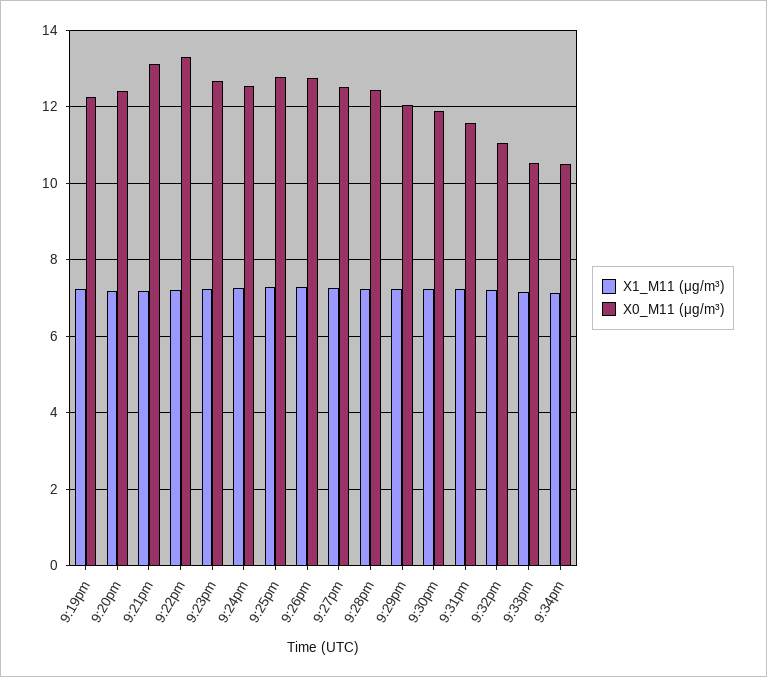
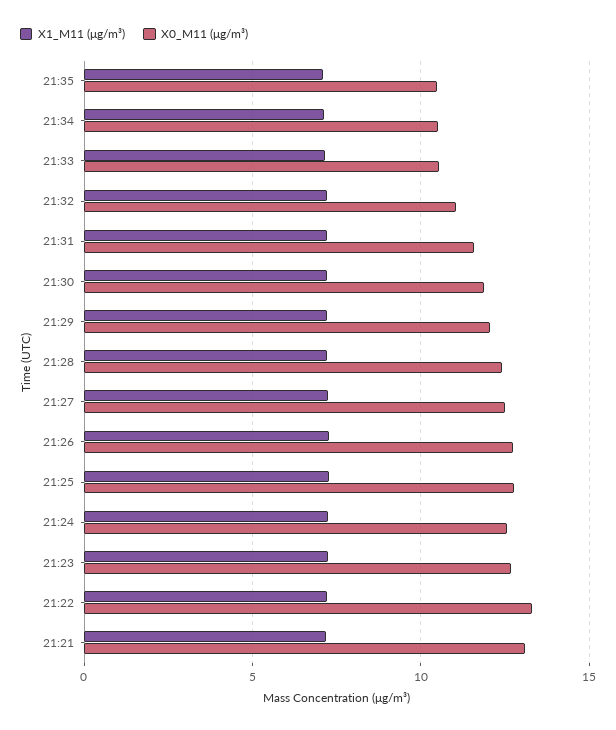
X1_M11 (μg/m³), 9:19pm: 7.2 -> none
X0_M11 (μg/m³), 9:19pm: 12.2 -> none
X1_M11 (μg/m³), 9:20pm: 7.2 -> none
X0_M11 (μg/m³), 9:20pm: 12.4 -> none
X1_M11 (μg/m³), 21:35: none -> 7
X0_M11 (μg/m³), 21:35: none -> 10.5

